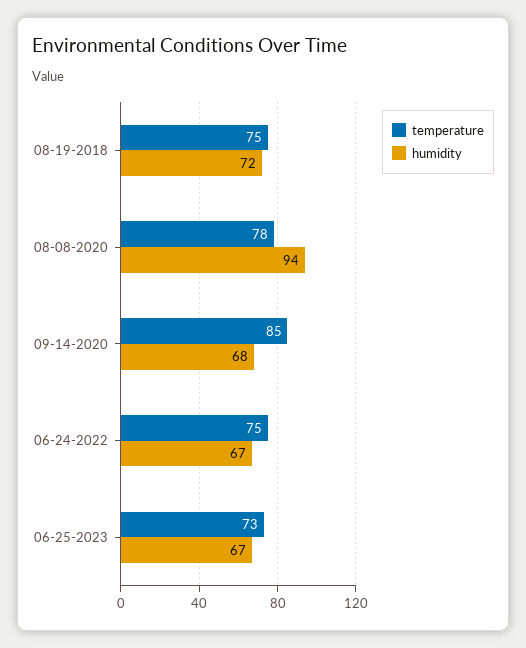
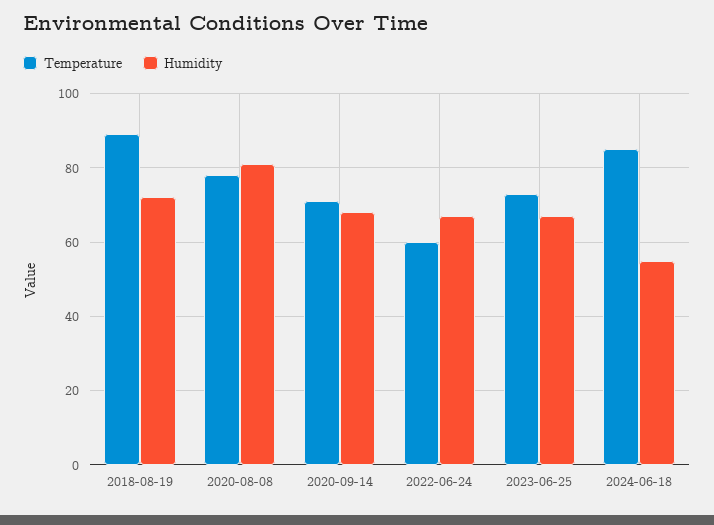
temperature, 08-19-2018: 75 -> 90
humidity, 08-08-2020: 94 -> 80
temperature, 09-14-2020: 85 -> 70
temperature, 06-24-2022: 75 -> 60
temperature, 2024-06-18: none -> 85
humidity, 2024-06-18: none -> 55

